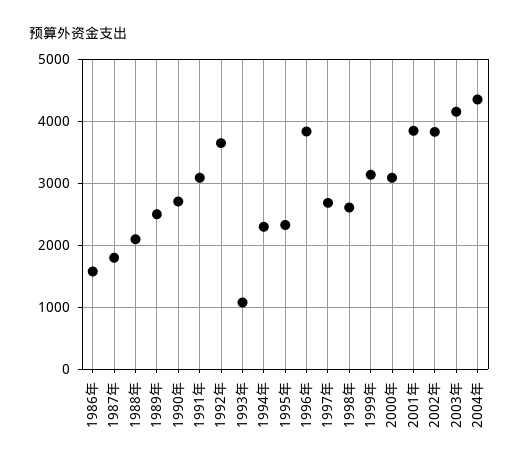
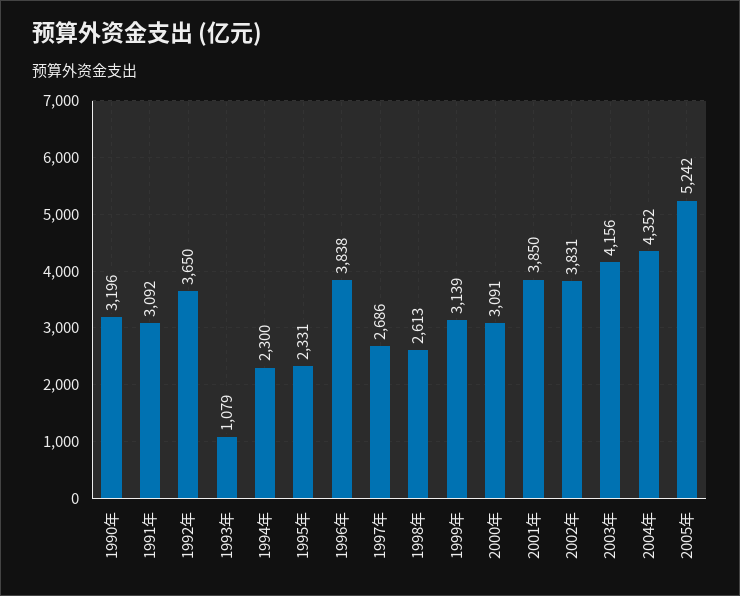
1986年: 1600 -> none
1987年: 1800 -> none
1988年: 2100 -> none
1989年: 2500 -> none
1990年: 2700 -> 3196
2005年: none -> 5242

